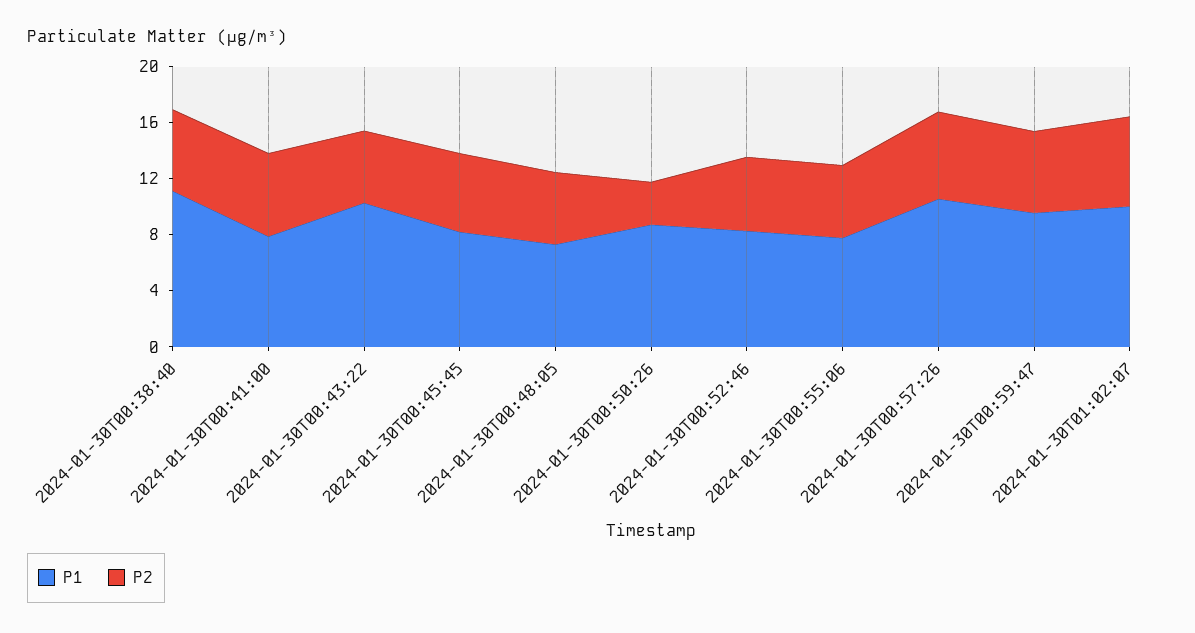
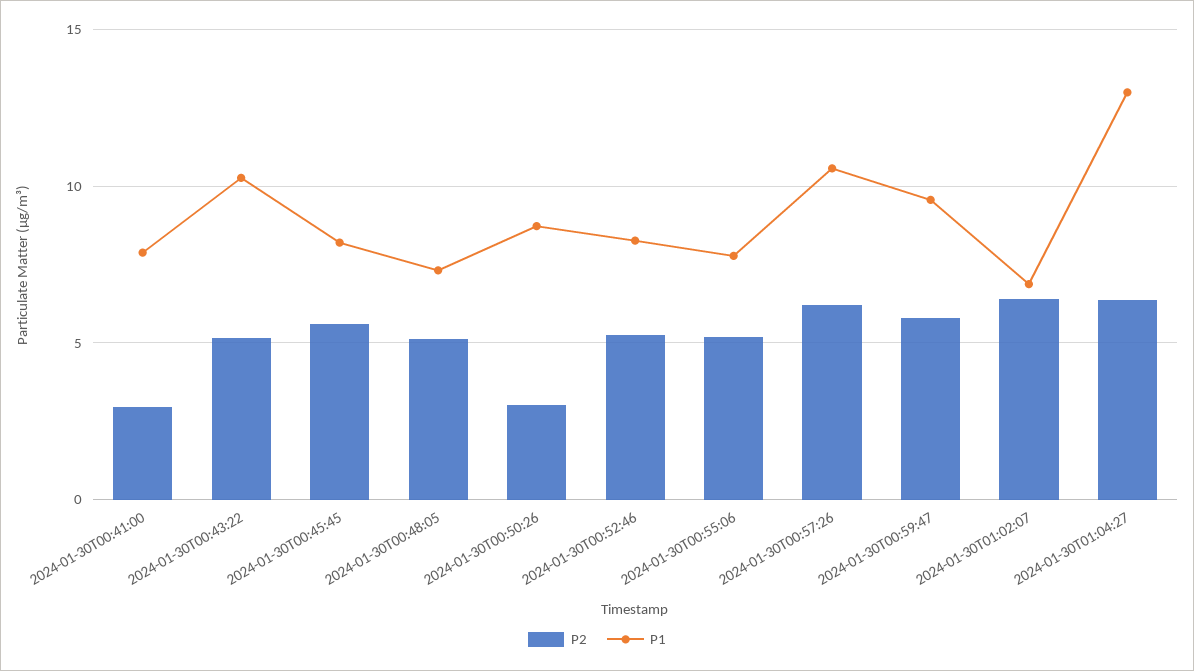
P1, 2024-01-30T00:38:40: 11 -> none
P2, 2024-01-30T00:38:40: 6 -> none
P2, 2024-01-30T00:41:00: 6 -> 3
P1, 2024-01-30T01:02:07: 10 -> 7
P2, 2024-01-30T01:04:27: none -> 6.5
P1, 2024-01-30T01:04:27: none -> 13

